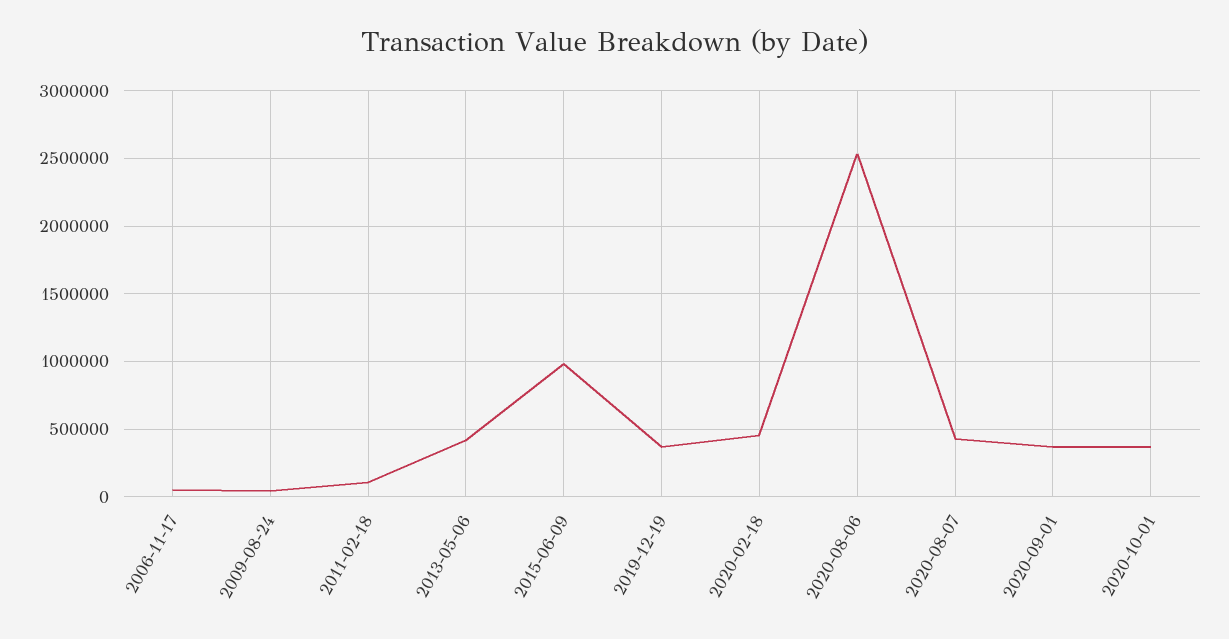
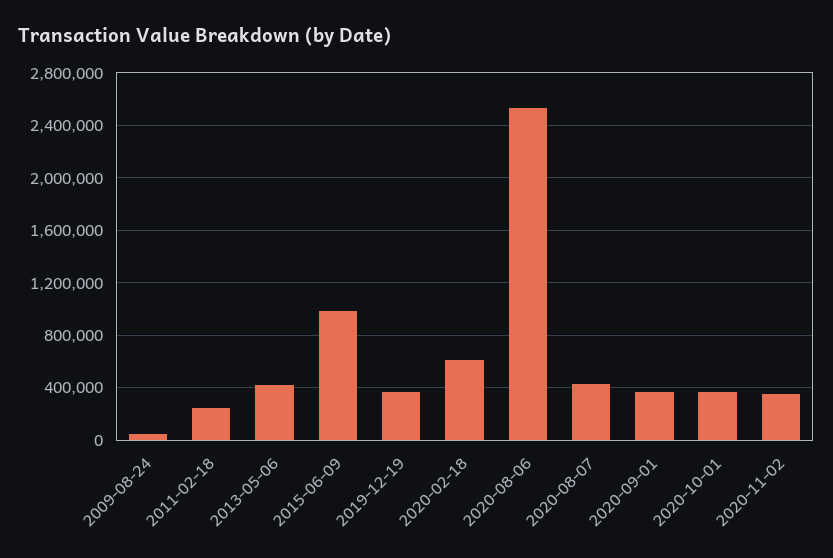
2006-11-17: 50000 -> none
2011-02-18: 100000 -> 250000
2020-02-18: 450000 -> 600000
2020-11-02: none -> 350000

